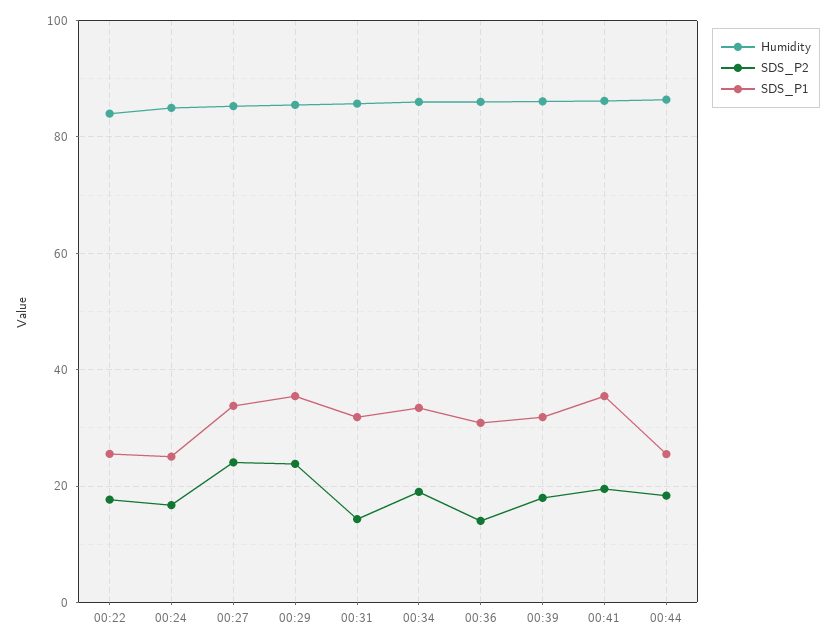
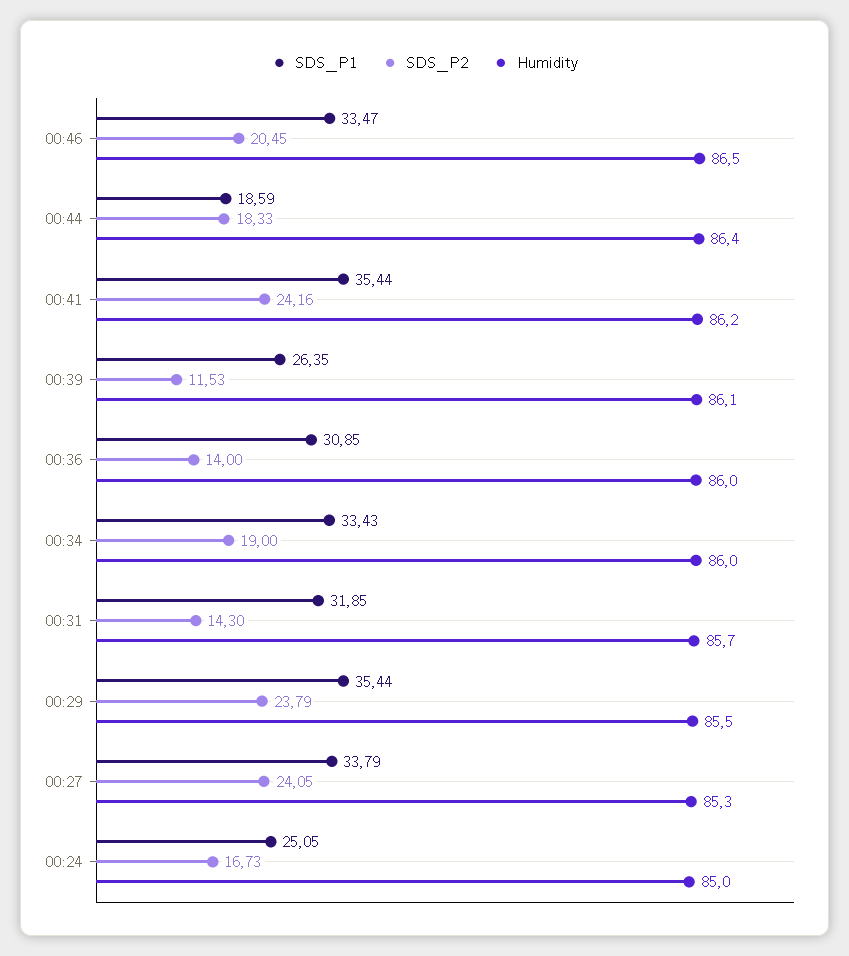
Humidity, 00:22: 84 -> none
SDS_P2, 00:22: 18 -> none
SDS_P1, 00:22: 26 -> none
SDS_P2, 00:39: 18 -> 11.53
SDS_P1, 00:39: 32 -> 26.35
SDS_P2, 00:41: 20 -> 24.16
SDS_P1, 00:44: 26 -> 18.59
SDS_P1, 00:46: none -> 33.47
SDS_P2, 00:46: none -> 20.45
Humidity, 00:46: none -> 86.5

